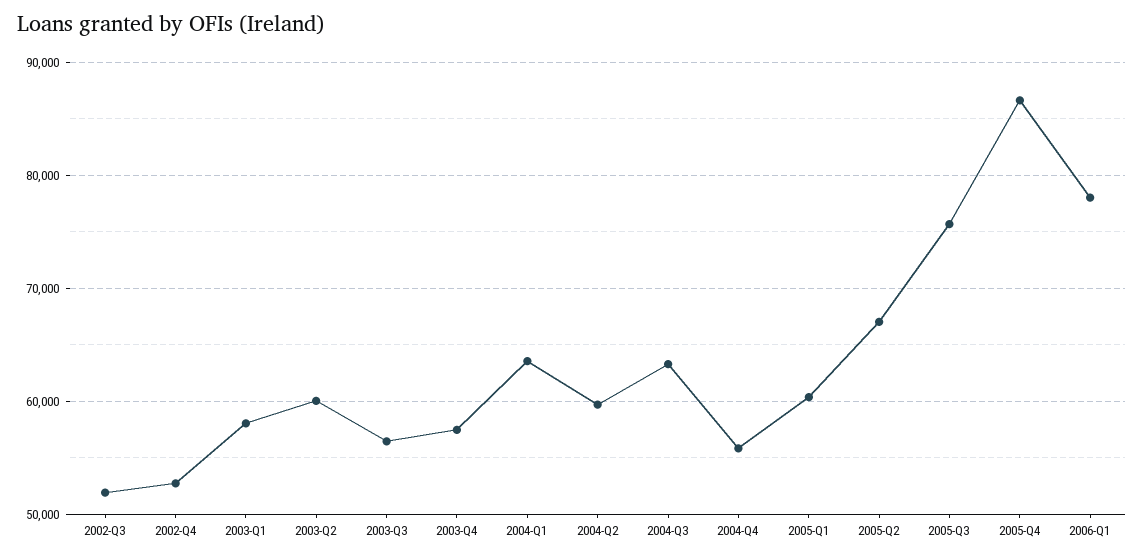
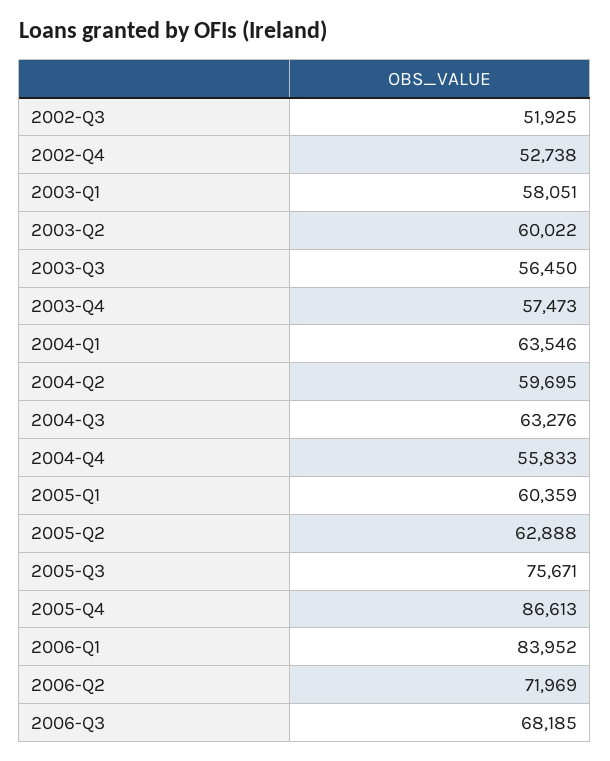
2005-Q2: 67000 -> 62888
2006-Q1: 78000 -> 83952
2006-Q2: none -> 71969
2006-Q3: none -> 68185

